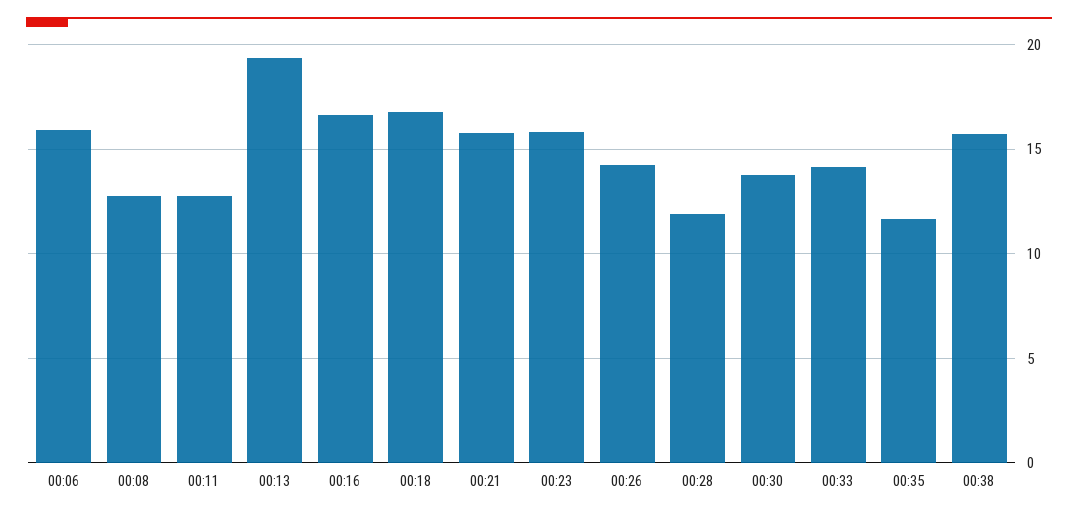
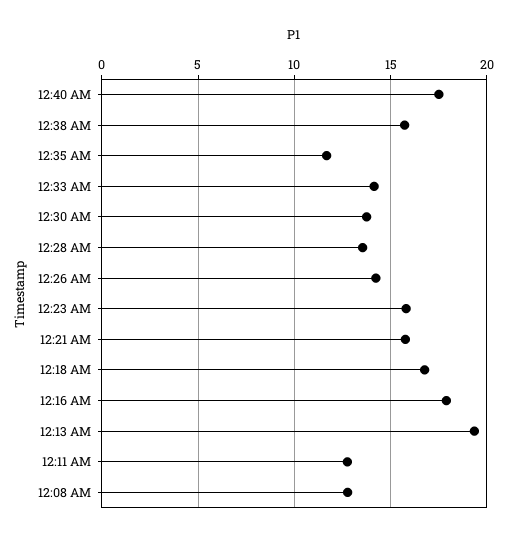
00:06: 16 -> none
00:16: 16.5 -> 18
00:28: 12 -> 13.5
12:40 AM: none -> 17.5

